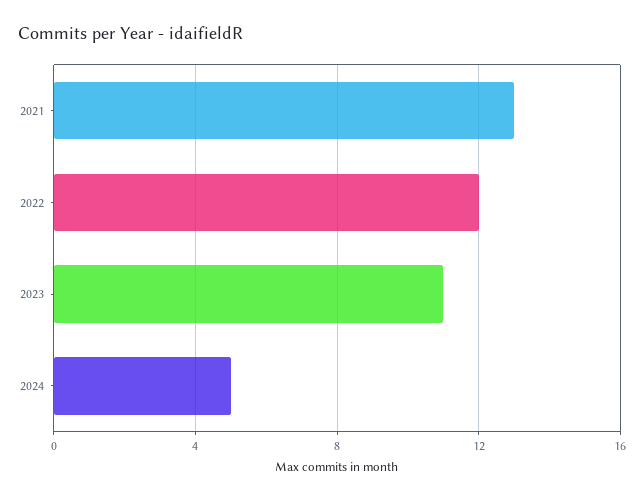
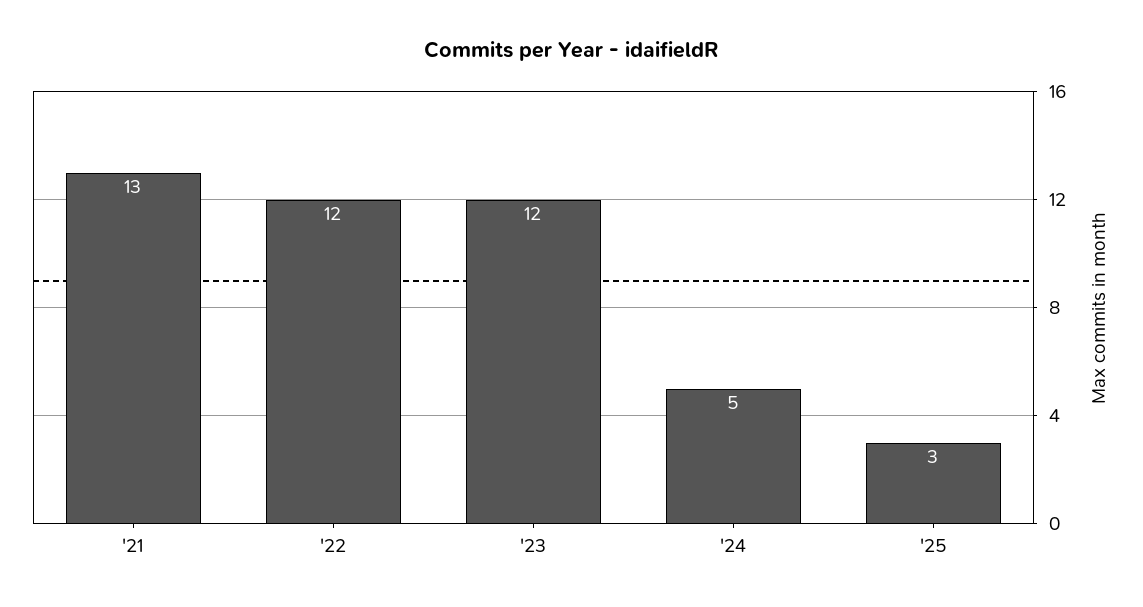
2023: 11 -> 12
'25: none -> 3

